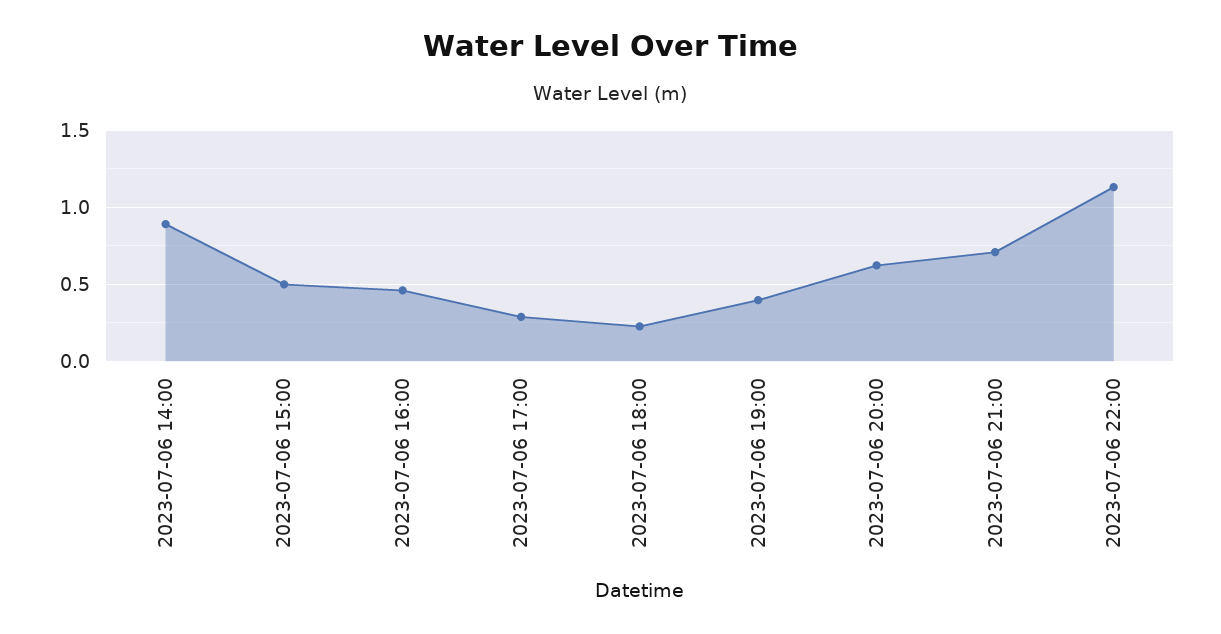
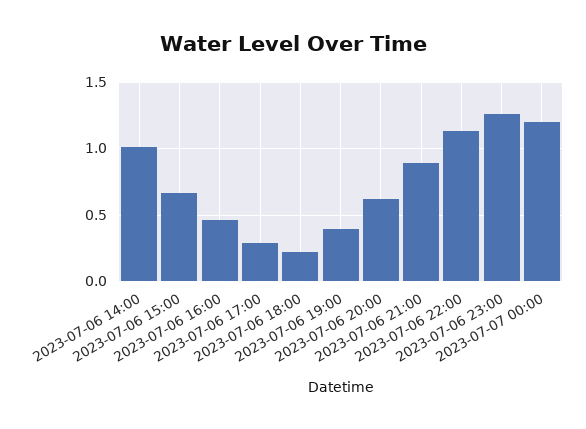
2023-07-06 14:00: 0.9 -> 1
2023-07-06 15:00: 0.5 -> 0.65
2023-07-06 21:00: 0.7 -> 0.9
2023-07-06 23:00: none -> 1.25
2023-07-07 00:00: none -> 1.2

